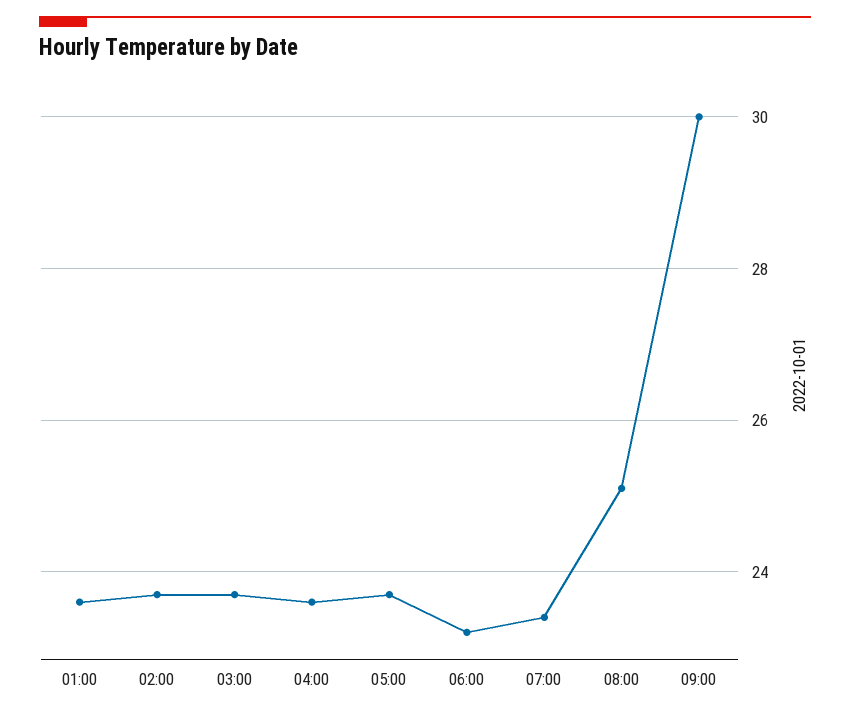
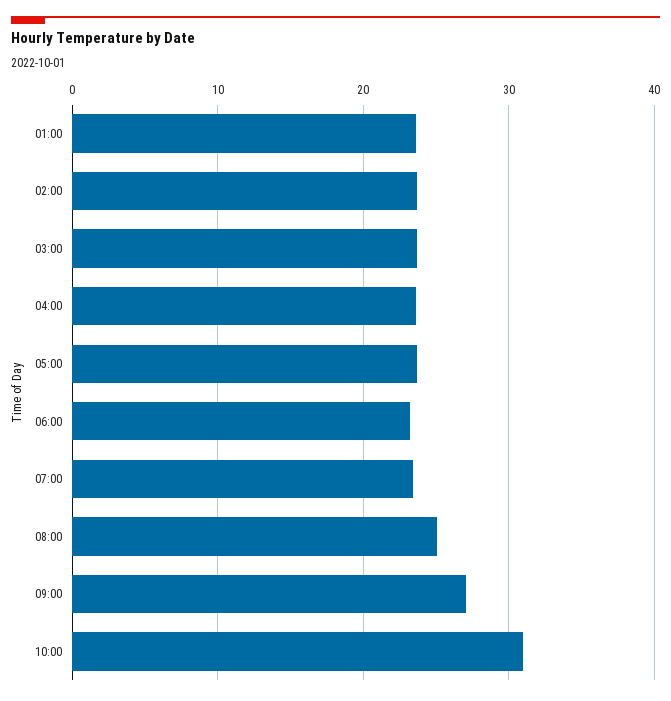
09:00: 30 -> 27
10:00: none -> 31

